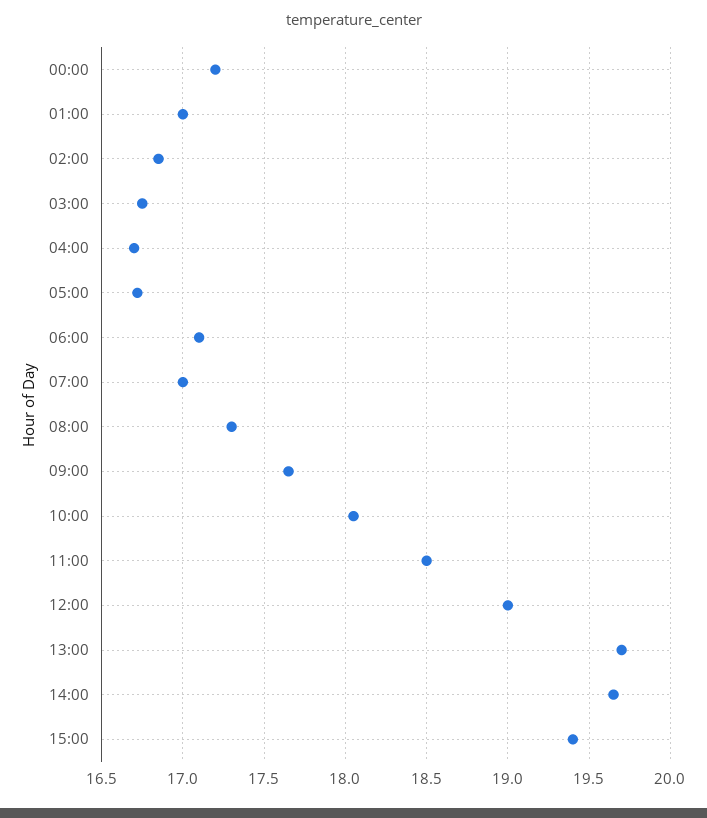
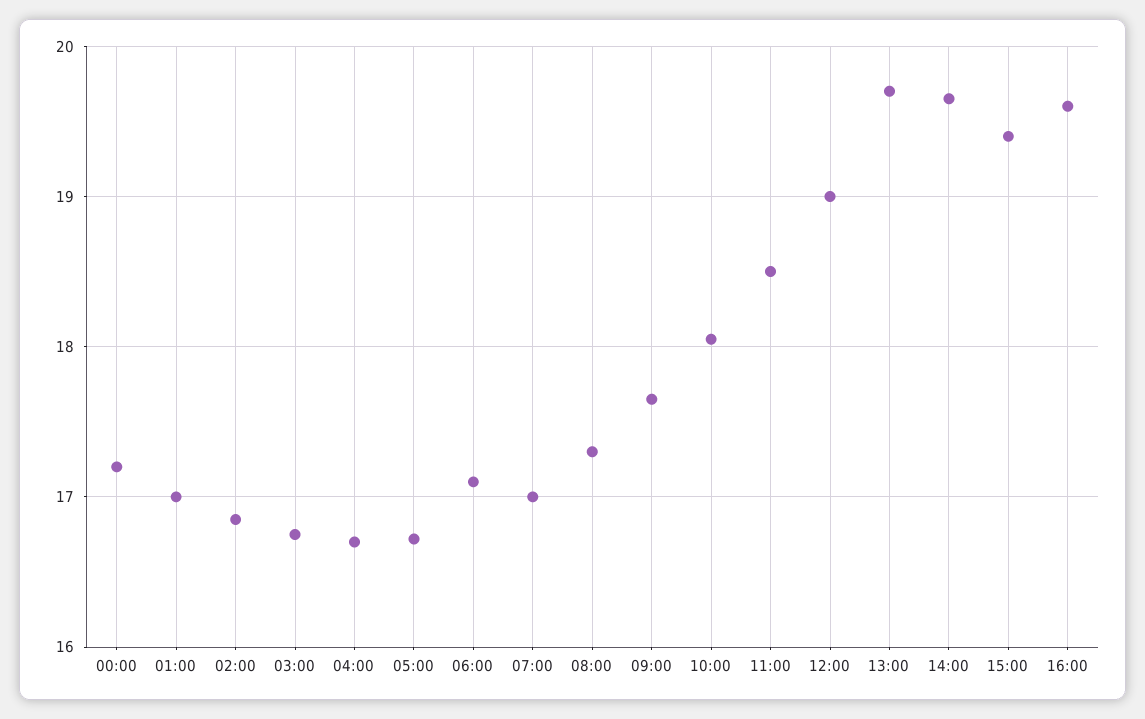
16:00: none -> 19.6

